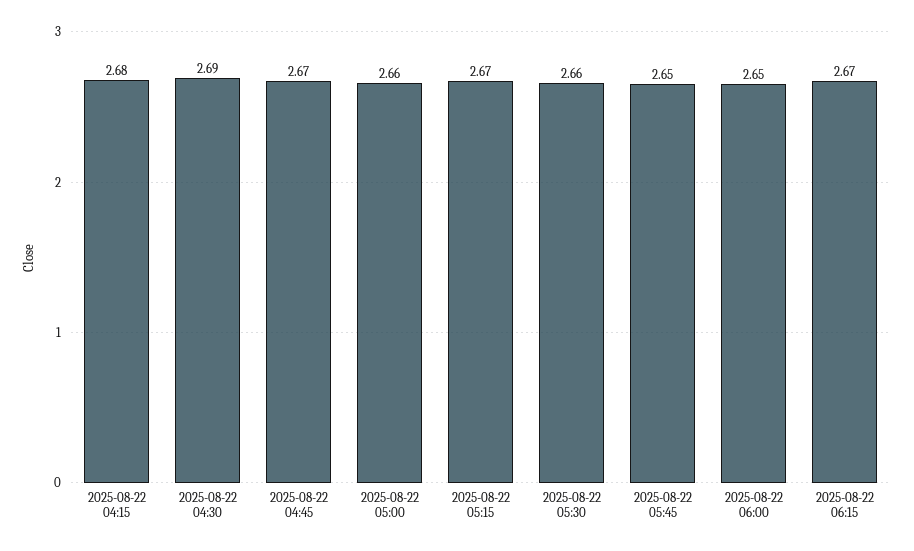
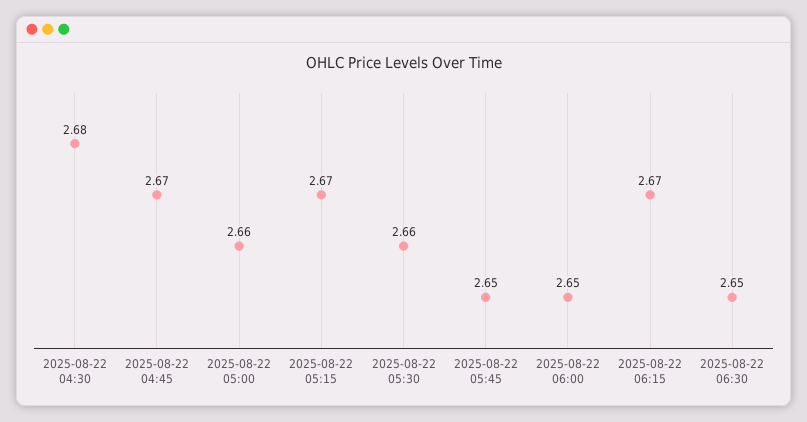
2025-08-22 04:15: 2.68 -> none
2025-08-22 04:30: 2.69 -> 2.68
2025-08-22 06:30: none -> 2.65

